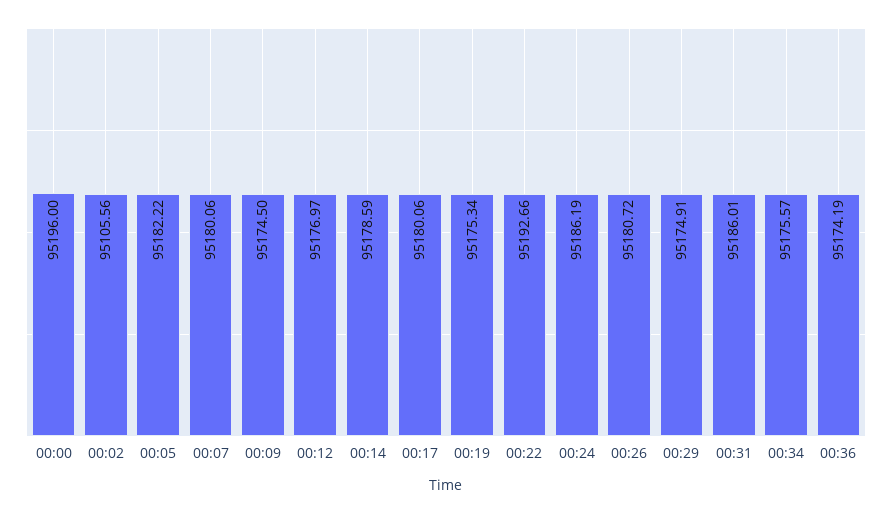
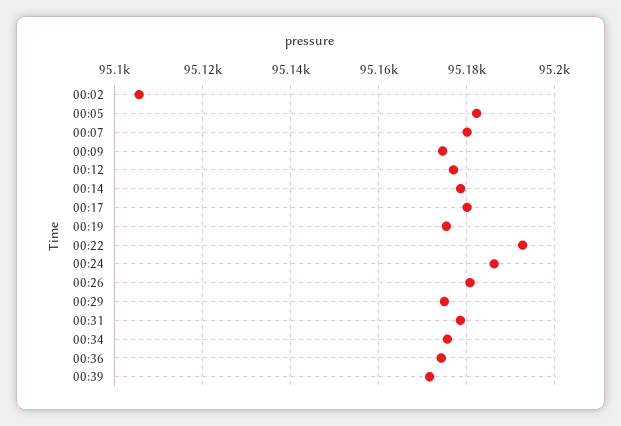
00:00: 95196 -> none
00:31: 95186.01 -> 95178
00:39: none -> 95172

